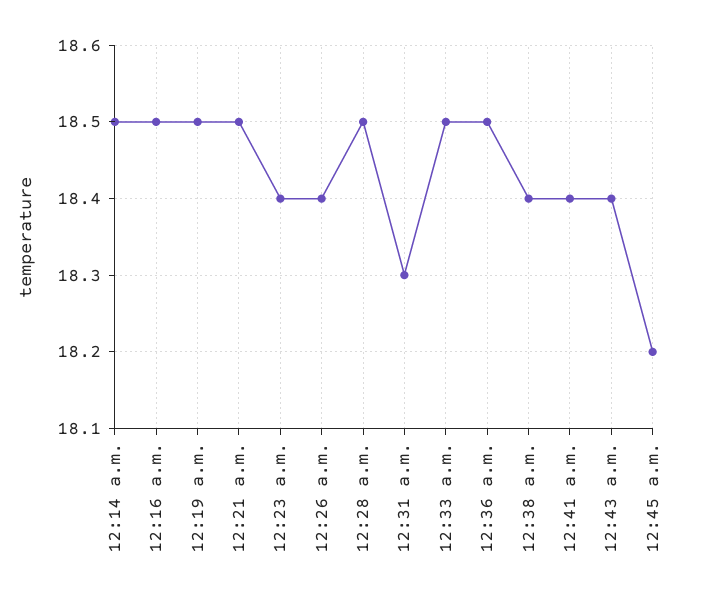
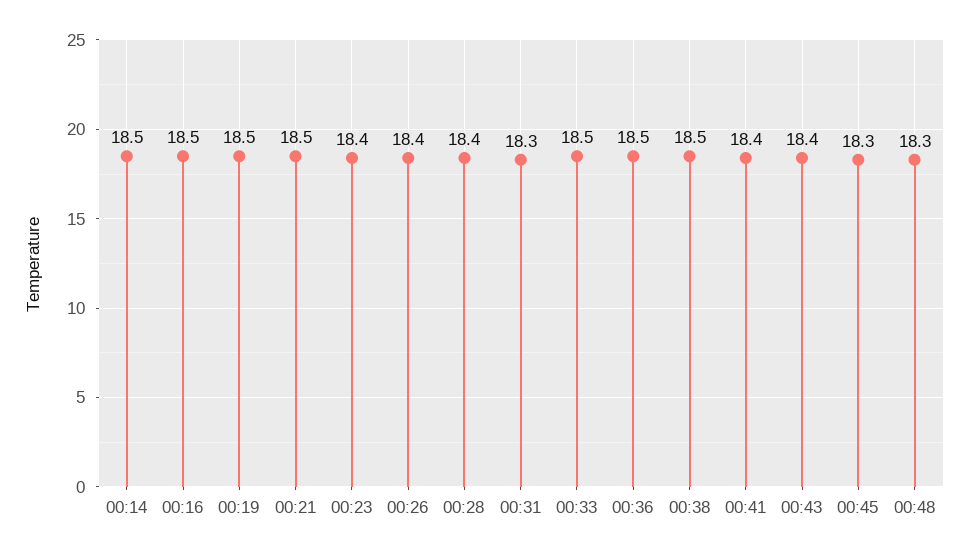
12:28 a.m.: 18.5 -> 18.4
12:38 a.m.: 18.4 -> 18.5
12:45 a.m.: 18.2 -> 18.3
00:48: none -> 18.3

